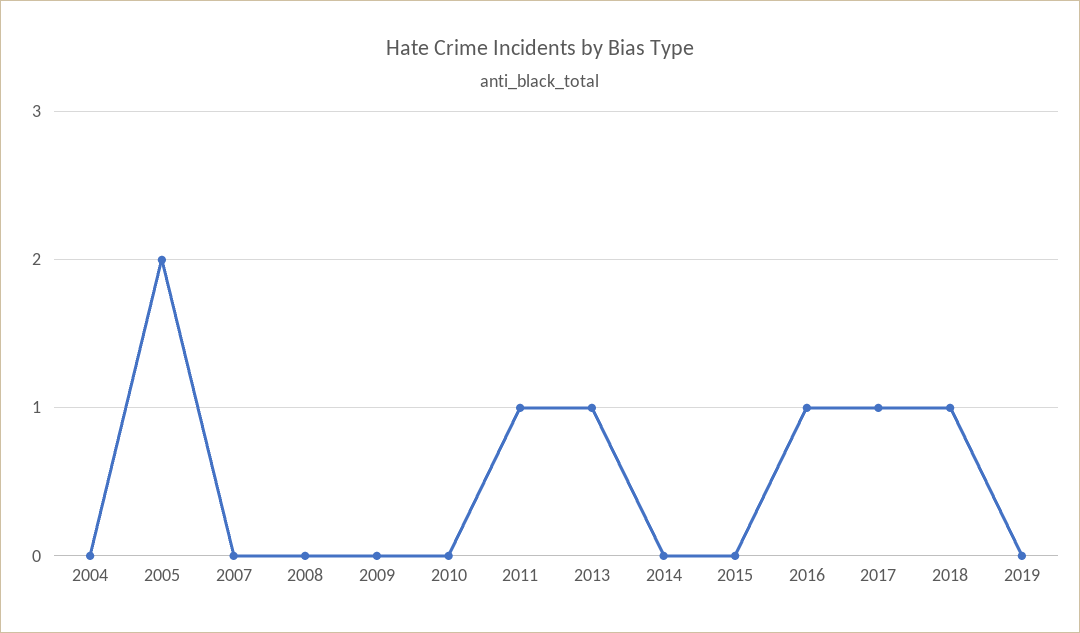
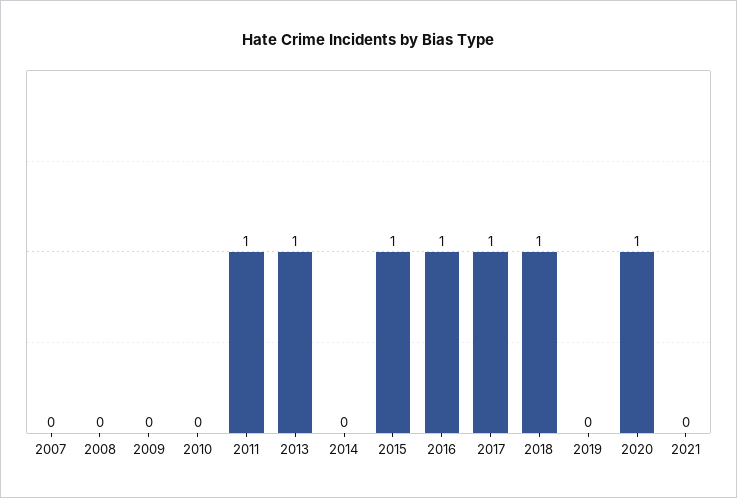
2004: 0 -> none
2005: 2 -> none
2015: 0 -> 1
2020: none -> 1
2021: none -> 0

